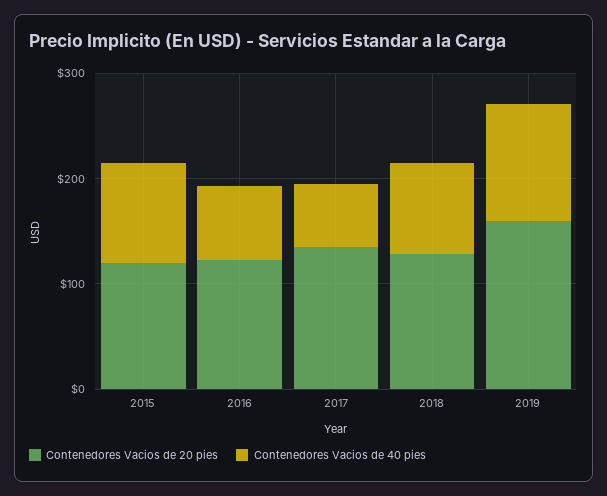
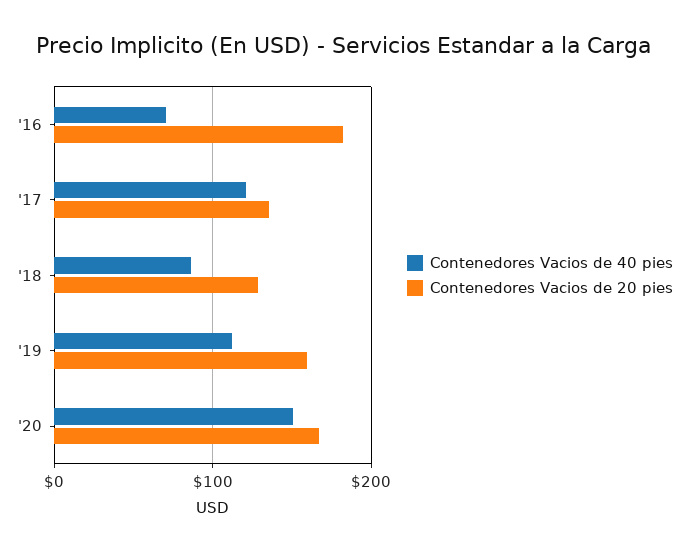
Contenedores Vacios de 20 pies, 2015: 120 -> none
Contenedores Vacios de 40 pies, 2015: 100 -> none
Contenedores Vacios de 20 pies, 2016: 120 -> 180
Contenedores Vacios de 40 pies, 2017: 60 -> 120
Contenedores Vacios de 40 pies, '20: none -> 150
Contenedores Vacios de 20 pies, '20: none -> 170

